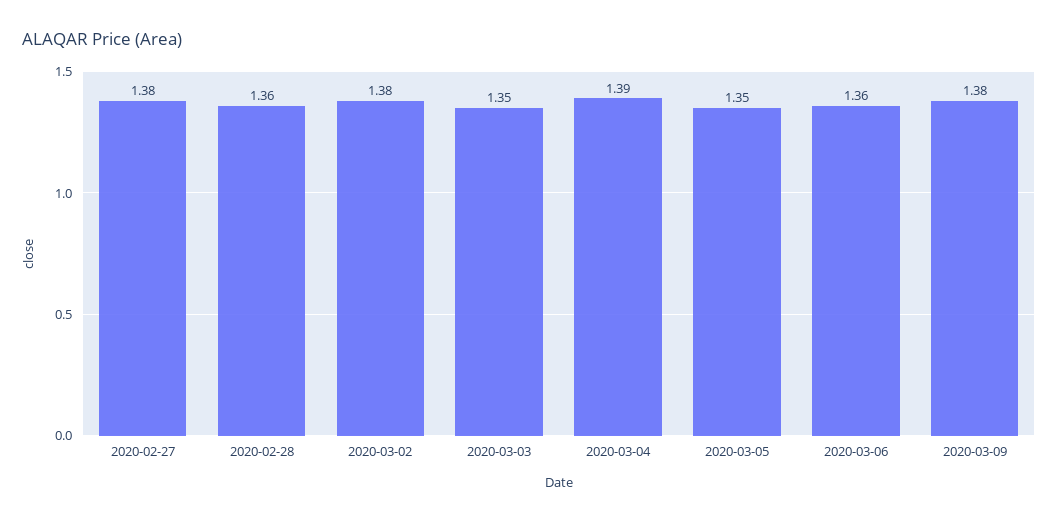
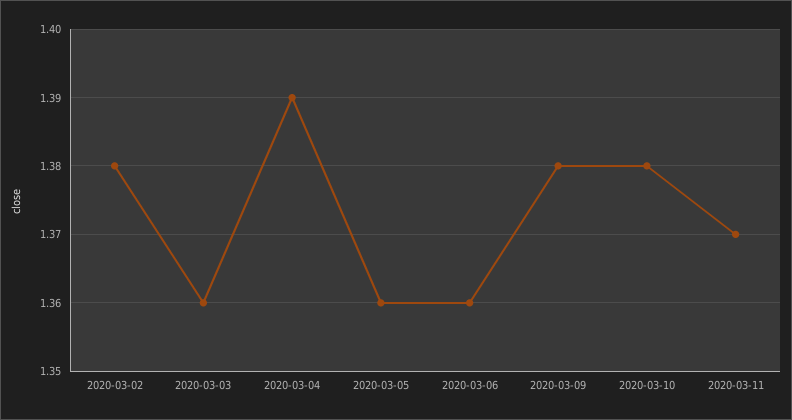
2020-02-27: 1.38 -> none
2020-02-28: 1.36 -> none
2020-03-03: 1.35 -> 1.36
2020-03-05: 1.35 -> 1.36
2020-03-10: none -> 1.38
2020-03-11: none -> 1.37

